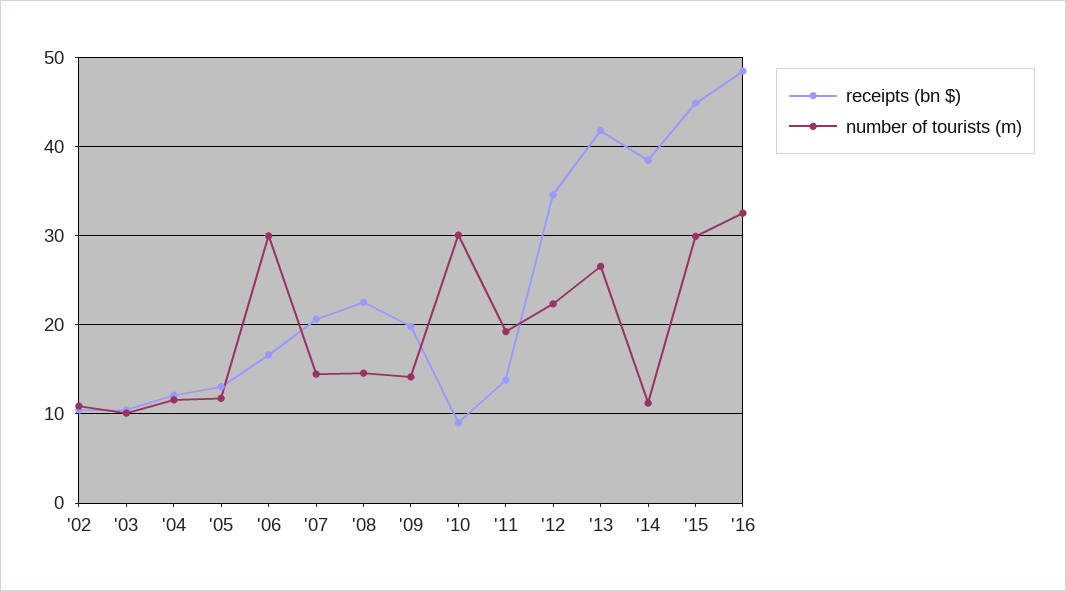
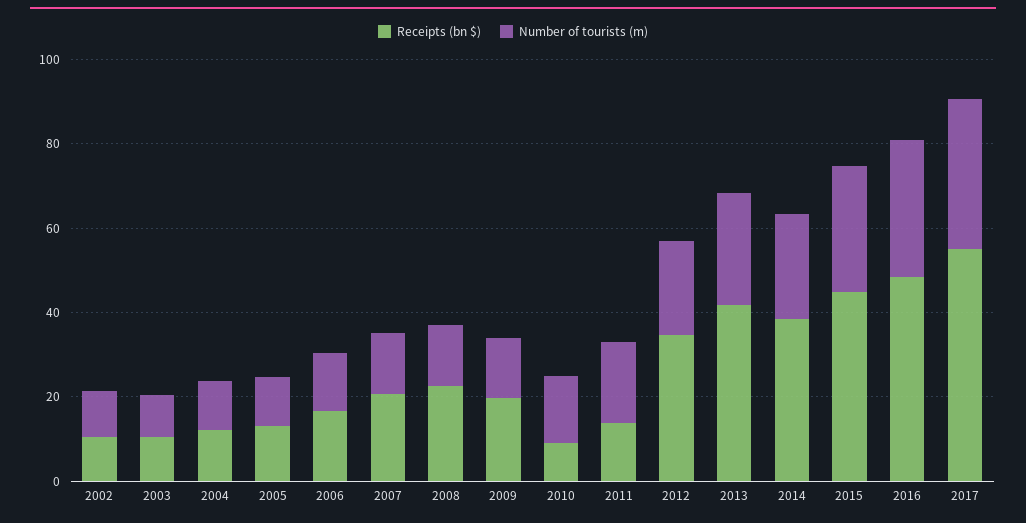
number of tourists (m), '06: 30 -> 15
number of tourists (m), '10: 30 -> 15
number of tourists (m), '14: 11 -> 25
receipts (bn $), 2017: none -> 55
number of tourists (m), 2017: none -> 35

